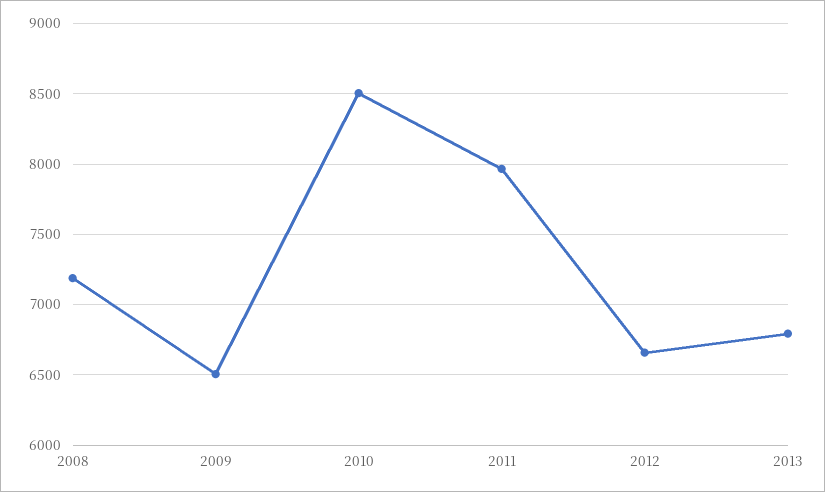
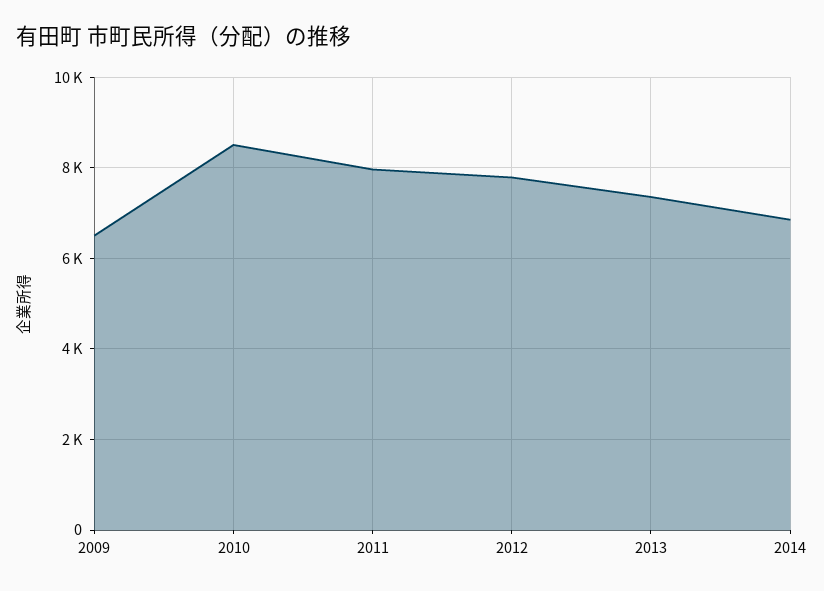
2008: 7200 -> none
2012: 6650 -> 7800
2013: 6800 -> 7400
2014: none -> 6800

